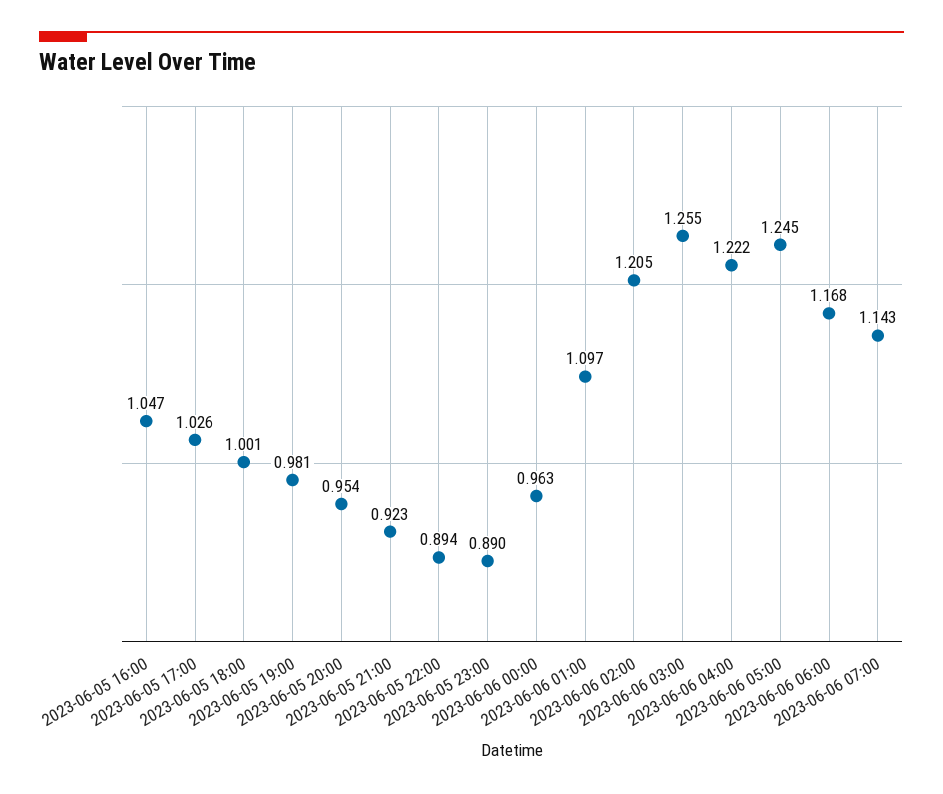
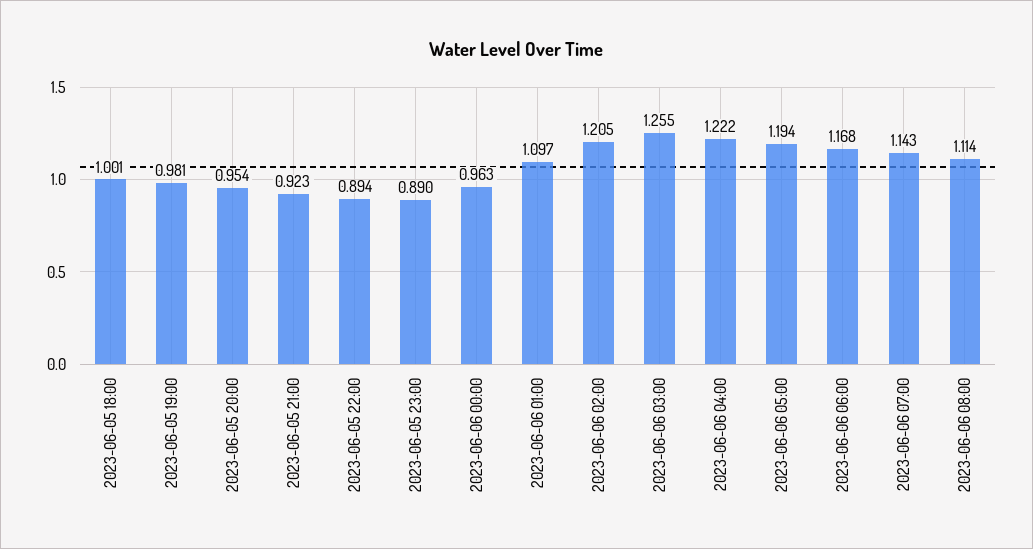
2023-06-05 16:00: 1.047 -> none
2023-06-05 17:00: 1.026 -> none
2023-06-06 05:00: 1.245 -> 1.194
2023-06-06 08:00: none -> 1.114

